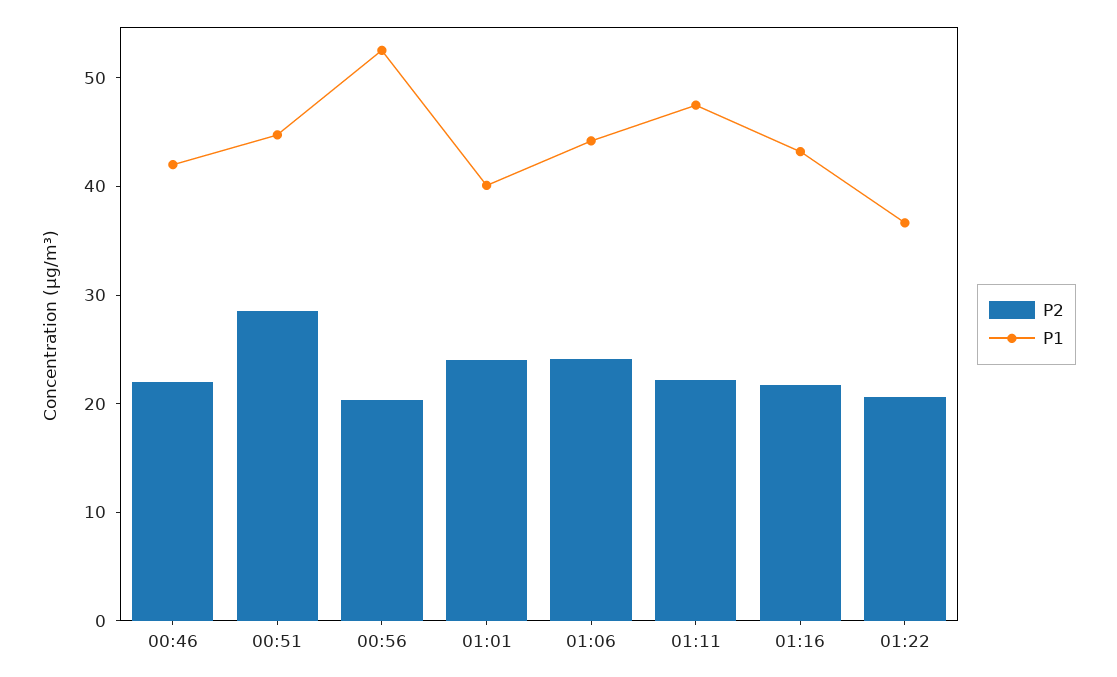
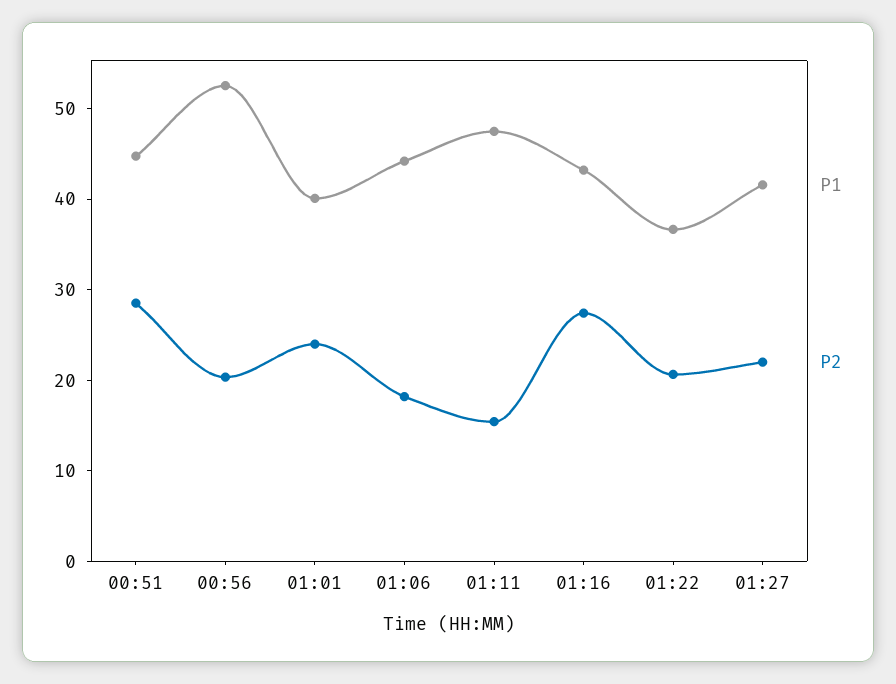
P2, 00:46: 22 -> none
P1, 00:46: 42 -> none
P2, 01:06: 24 -> 18
P2, 01:11: 22 -> 16
P2, 01:16: 22 -> 28
P1, 01:27: none -> 42
P2, 01:27: none -> 22

